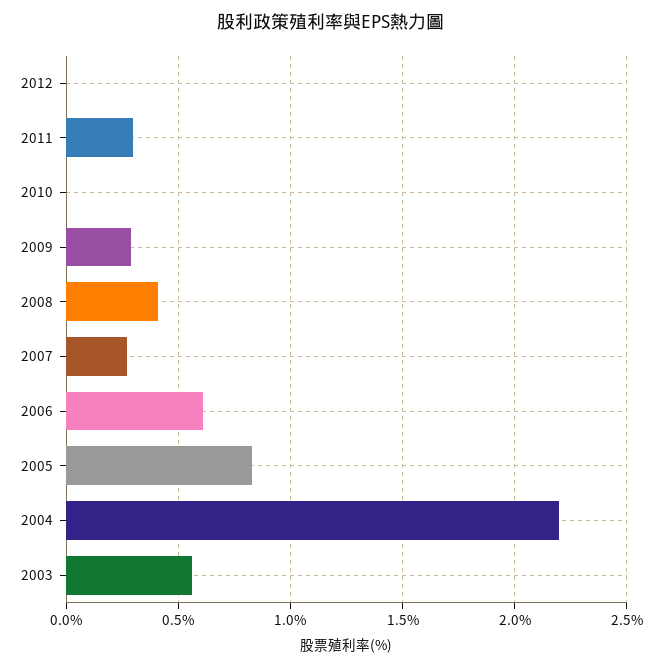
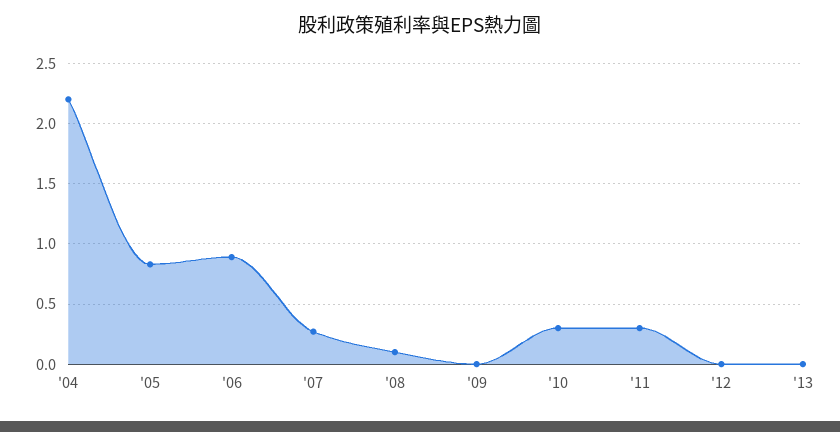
2010: 0 -> 0.3
2009: 0.3 -> 0
2008: 0.4 -> 0.1
2006: 0.6 -> 0.9
2003: 0.55 -> none
'13: none -> 0

